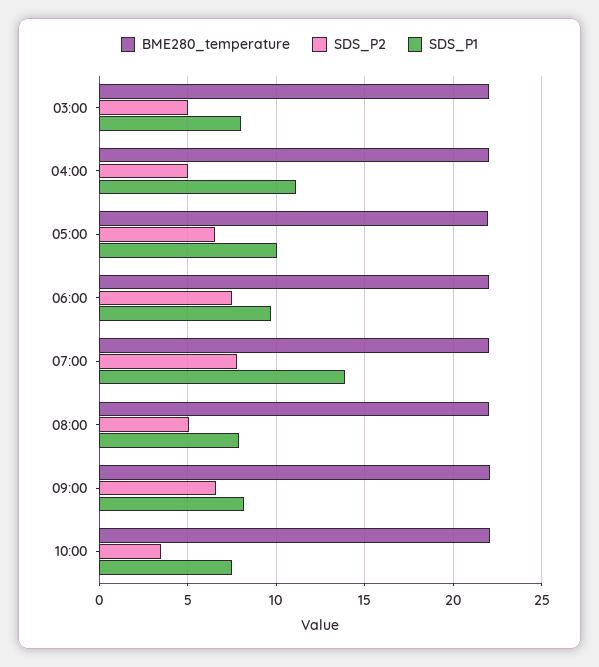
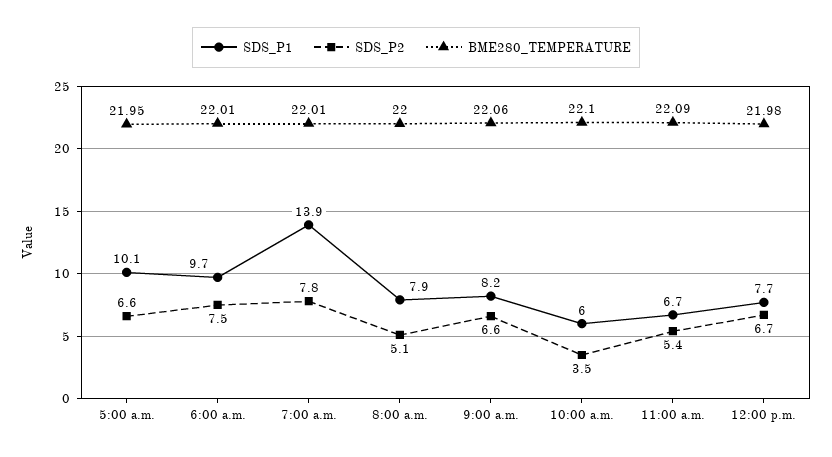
BME280_temperature, 03:00: 22 -> none
SDS_P2, 03:00: 5 -> none
SDS_P1, 03:00: 8 -> none
BME280_temperature, 04:00: 22 -> none
SDS_P2, 04:00: 5 -> none
SDS_P1, 04:00: 11 -> none
SDS_P1, 10:00: 7.5 -> 6
SDS_P1, 11:00 a.m.: none -> 6.7
SDS_P2, 11:00 a.m.: none -> 5.4
BME280_temperature, 11:00 a.m.: none -> 22.09
SDS_P1, 12:00 p.m.: none -> 7.7
SDS_P2, 12:00 p.m.: none -> 6.7
BME280_temperature, 12:00 p.m.: none -> 21.98

